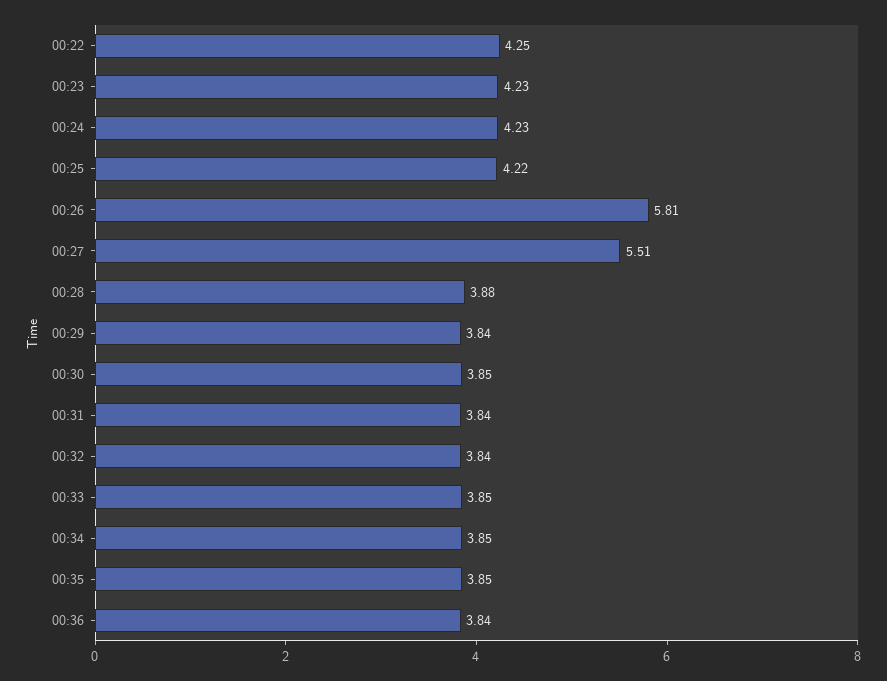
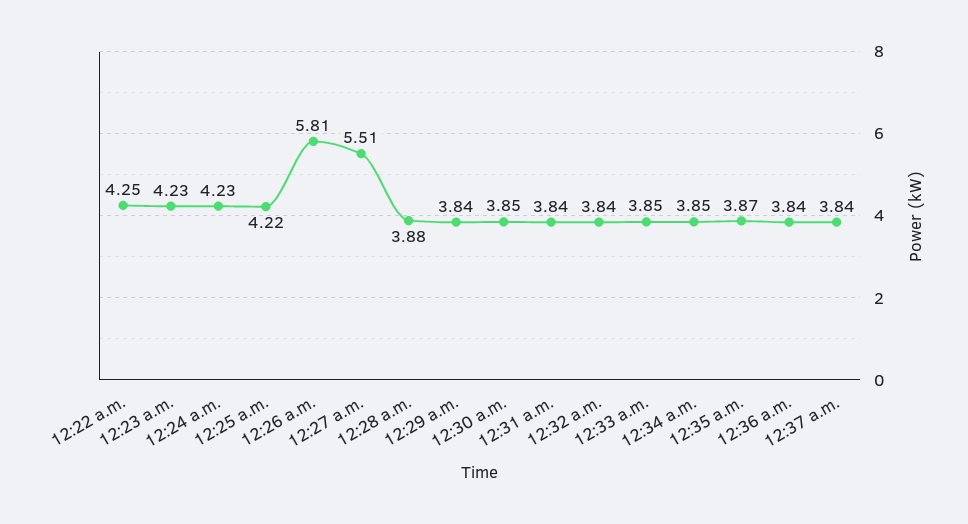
00:35: 3.85 -> 3.87
12:37 a.m.: none -> 3.84

